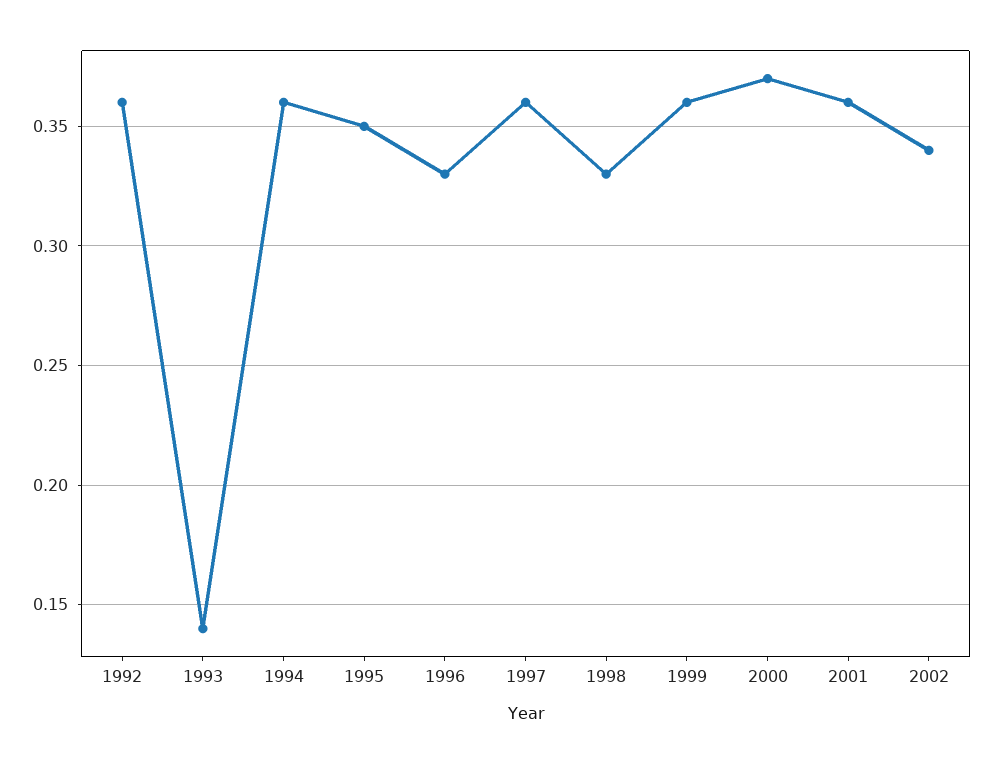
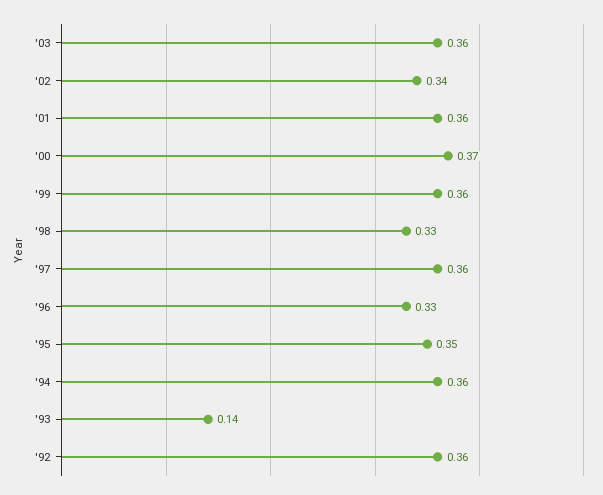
'03: none -> 0.36

